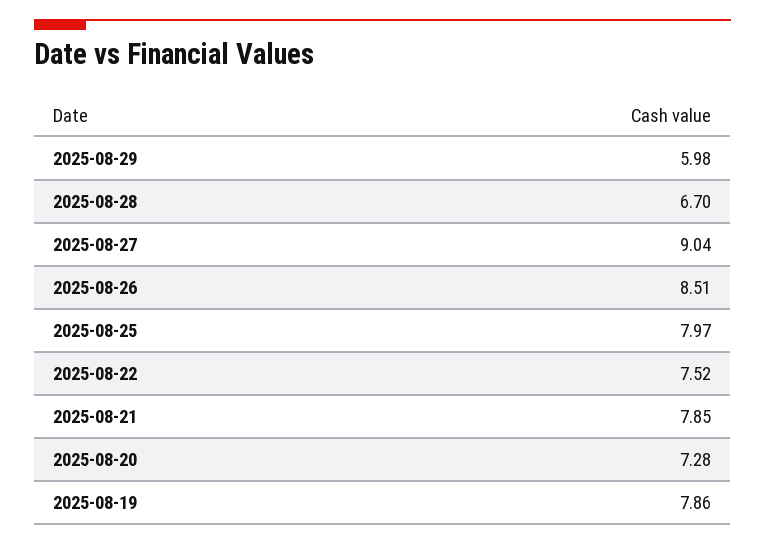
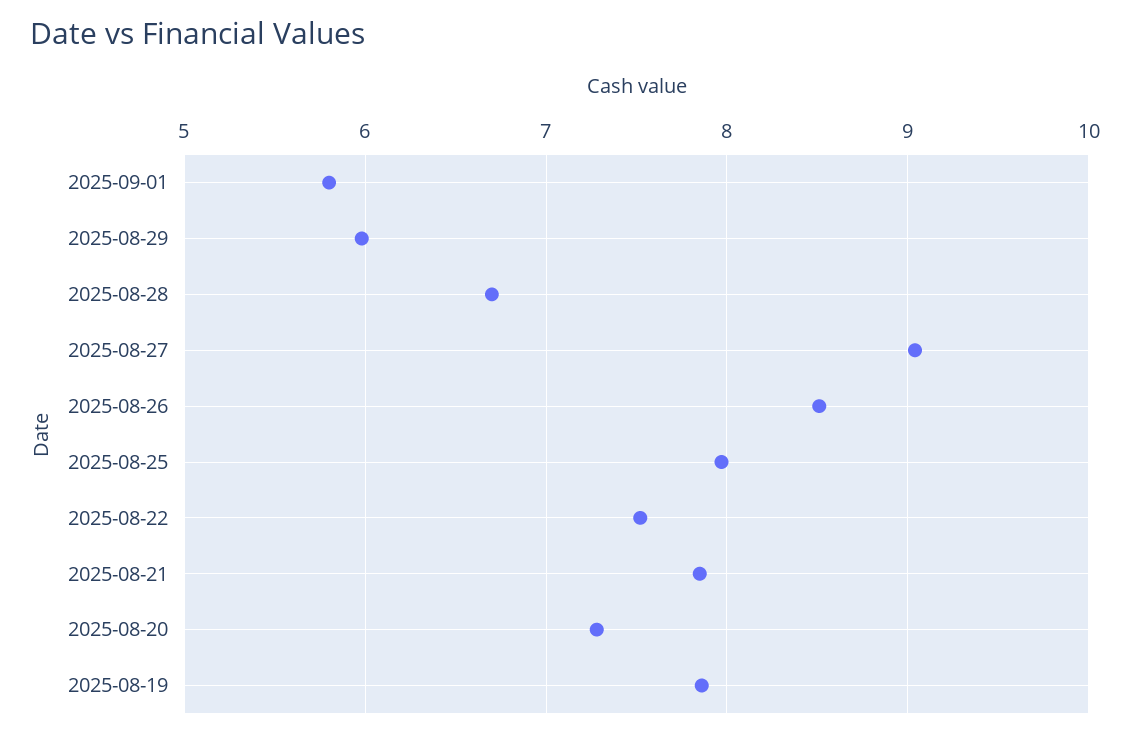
2025-09-01: none -> 5.8

